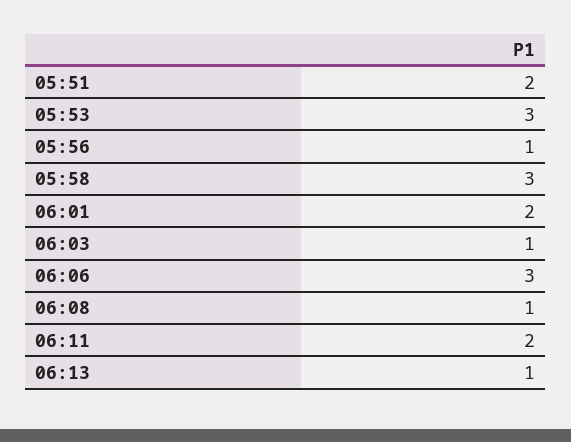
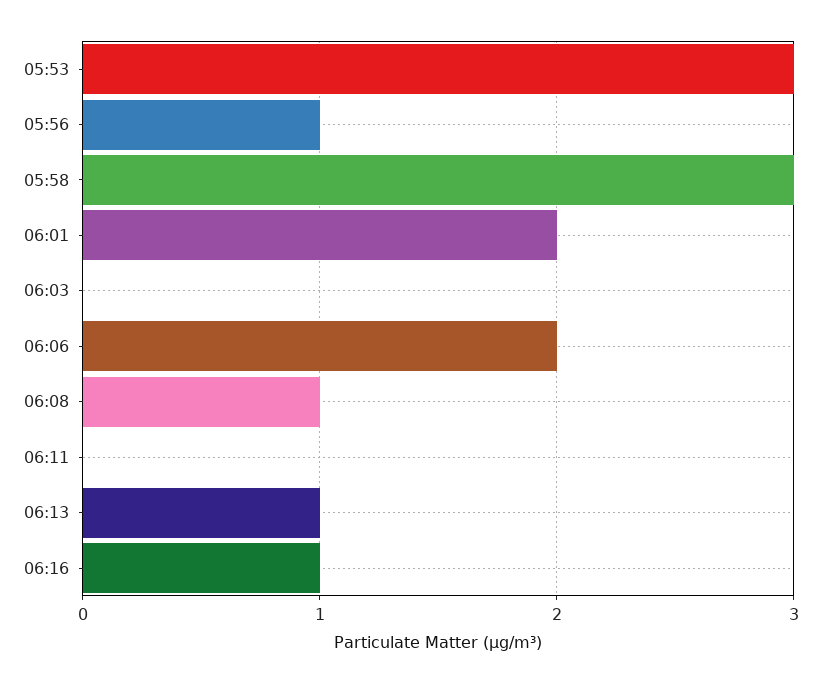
05:51: 2 -> none
06:03: 1 -> 0
06:06: 3 -> 2
06:11: 2 -> 0
06:16: none -> 1

